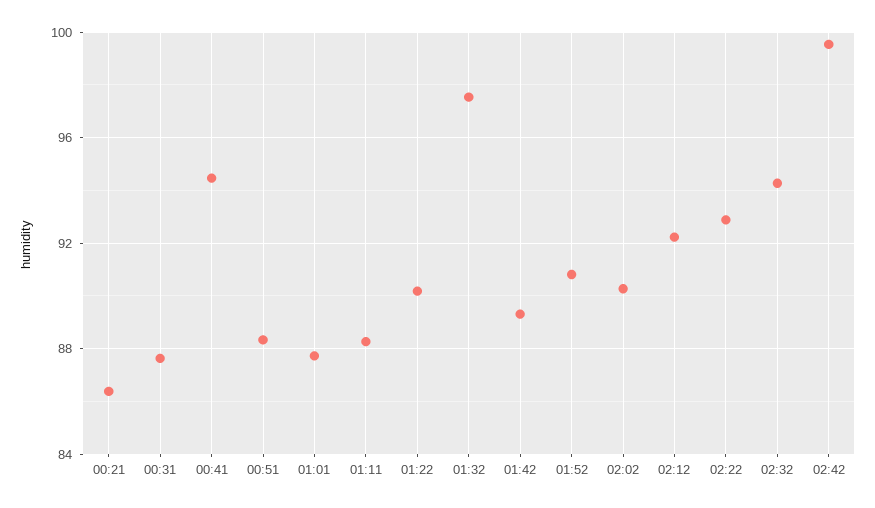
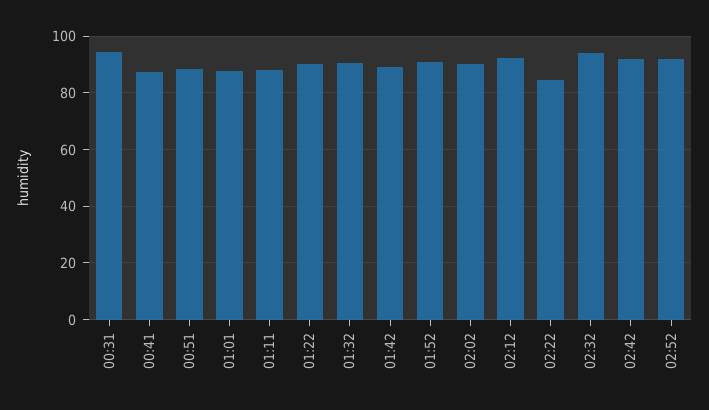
00:21: 86.5 -> none
00:31: 87.5 -> 95
00:41: 94.5 -> 87.5
01:32: 97.5 -> 90
02:22: 93 -> 85
02:42: 99.5 -> 92.5
02:52: none -> 92.5

